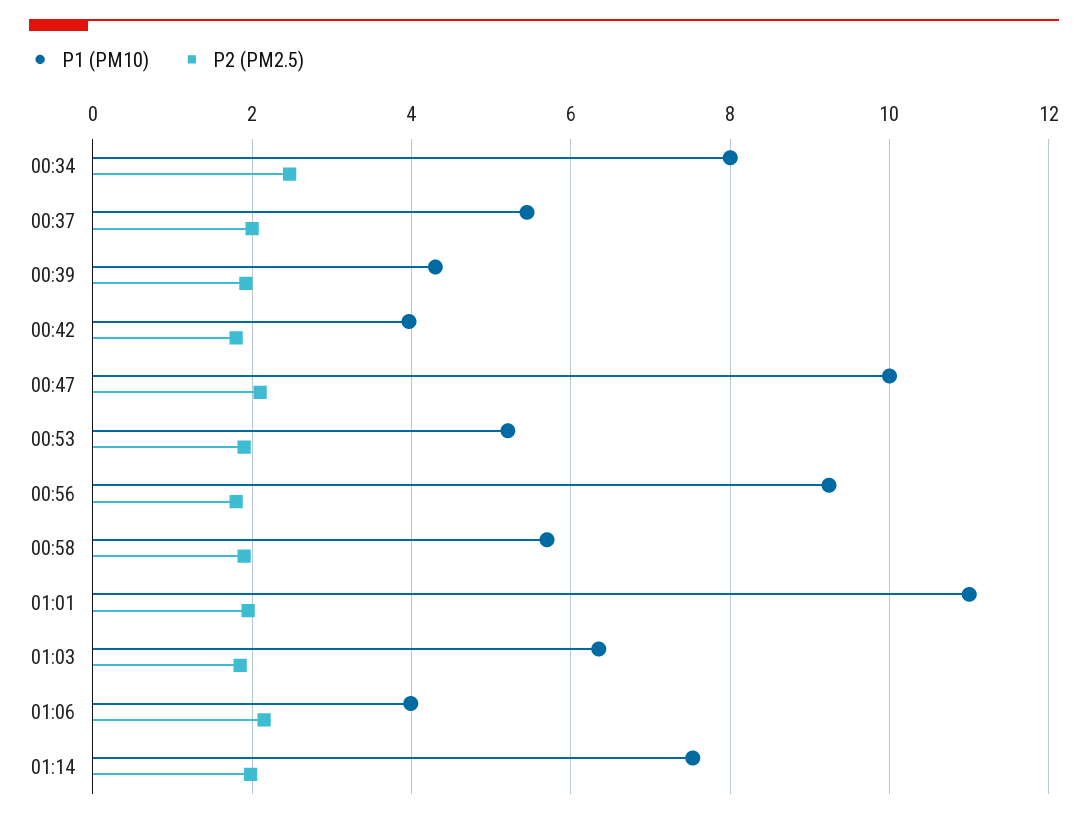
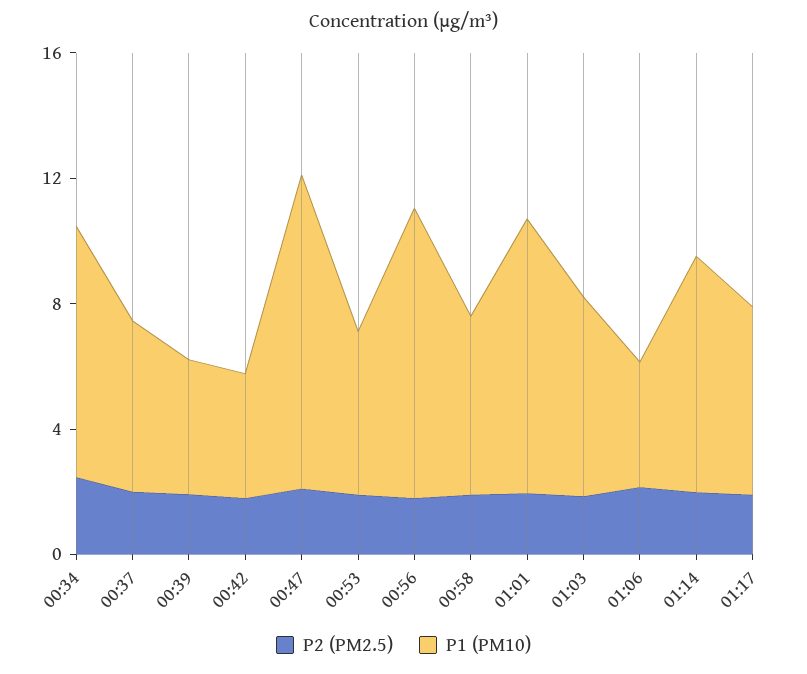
P1 (PM10), 01:01: 11 -> 9
P2 (PM2.5), 01:17: none -> 2
P1 (PM10), 01:17: none -> 6

